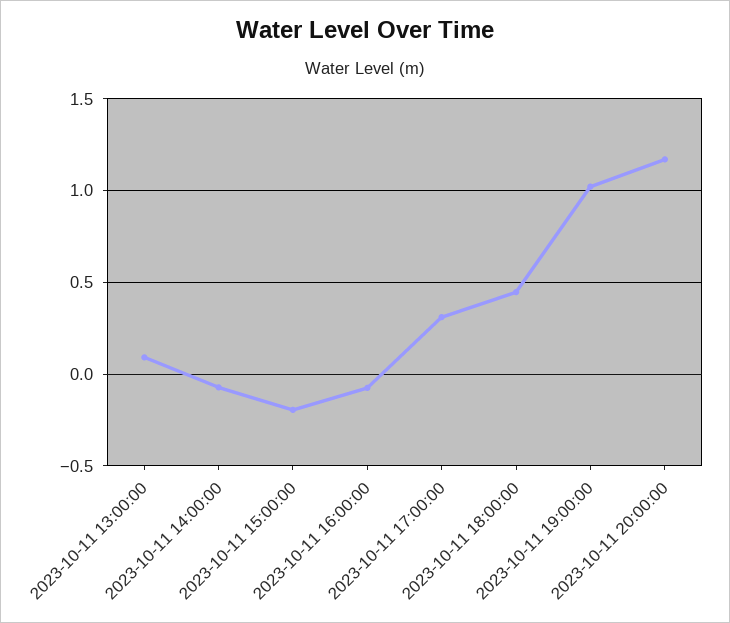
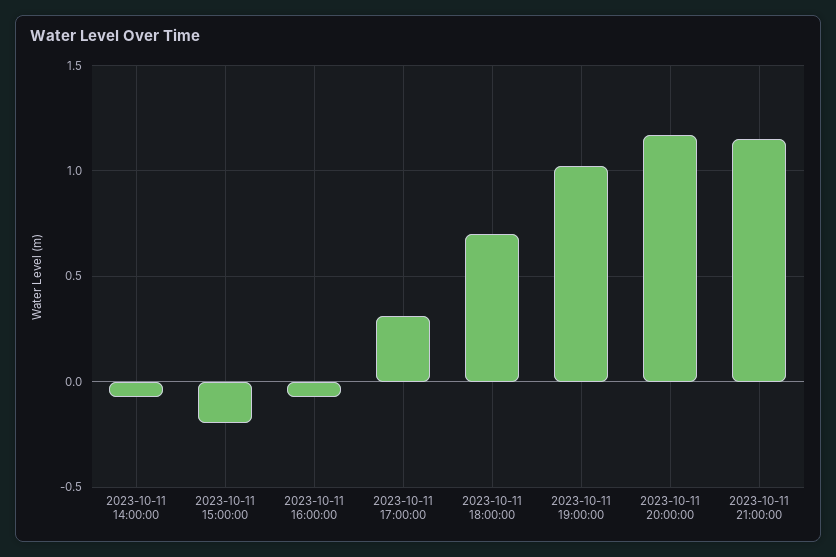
2023-10-11 13:00:00: 0.1 -> none
2023-10-11 18:00:00: 0.45 -> 0.7
2023-10-11 21:00:00: none -> 1.15

